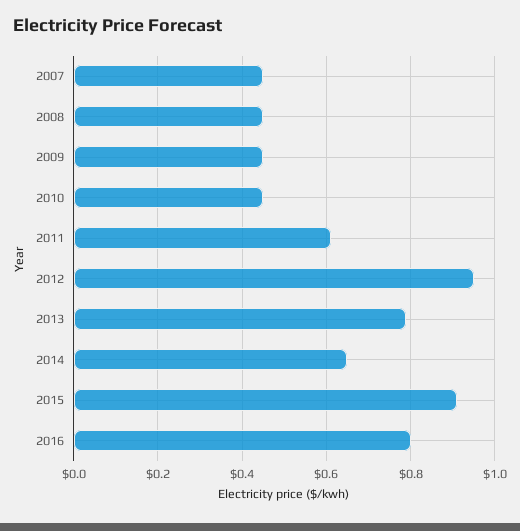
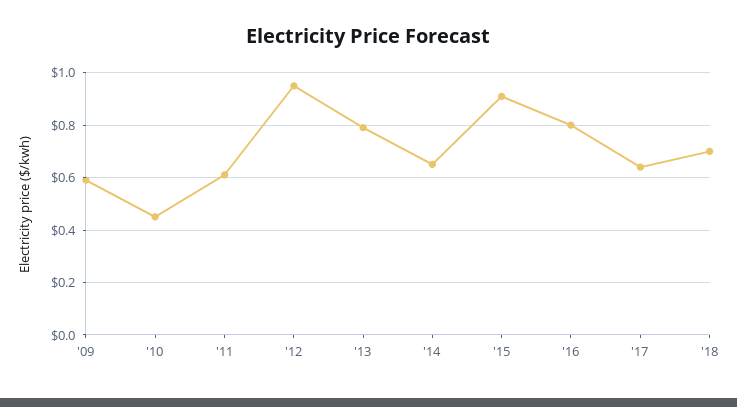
2007: 0.45 -> none
2008: 0.45 -> none
2009: 0.45 -> 0.6
'17: none -> 0.65
'18: none -> 0.7

